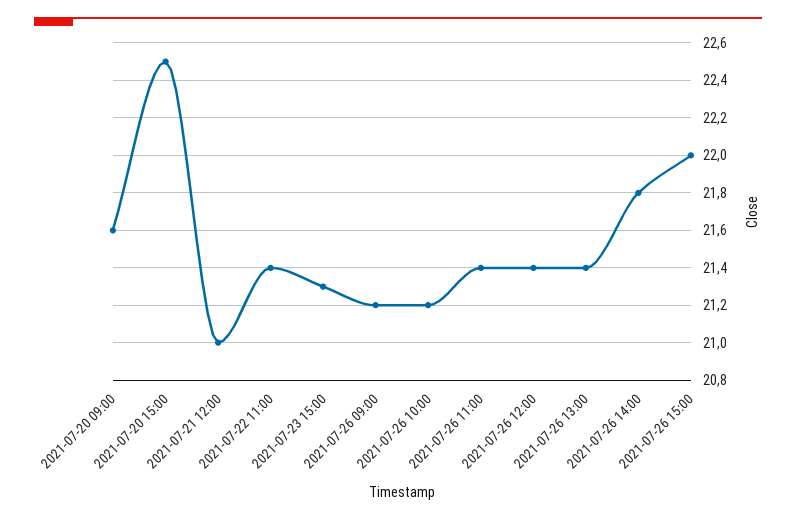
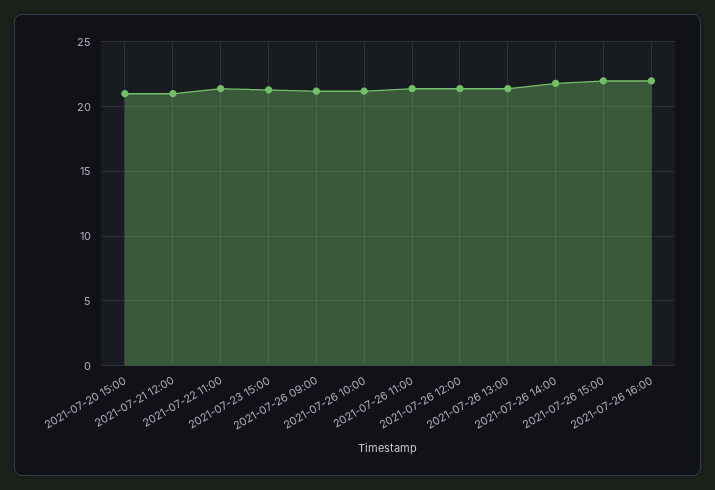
2021-07-20 09:00: 21.6 -> none
2021-07-20 15:00: 22.5 -> 21
2021-07-26 16:00: none -> 22

